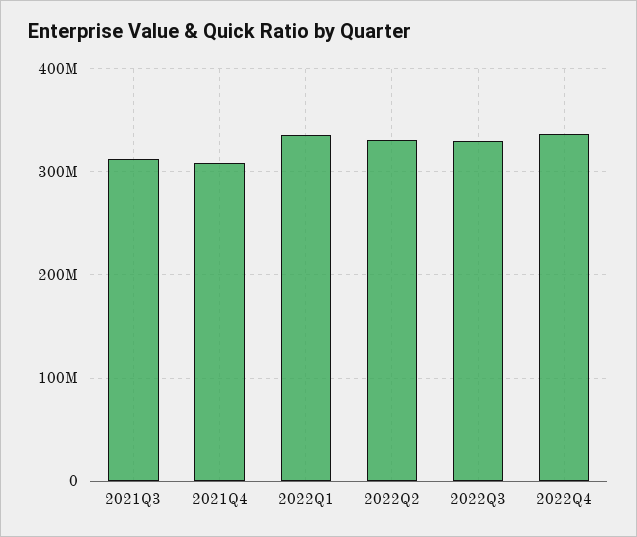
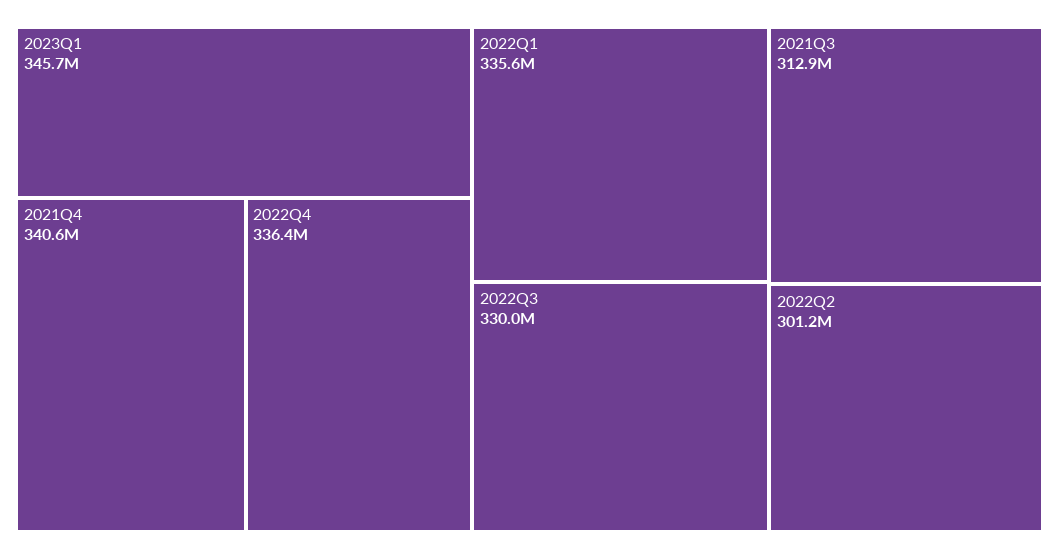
2021Q4: 310000000 -> 340600000
2022Q2: 330000000 -> 301200000
2023Q1: none -> 345700000

